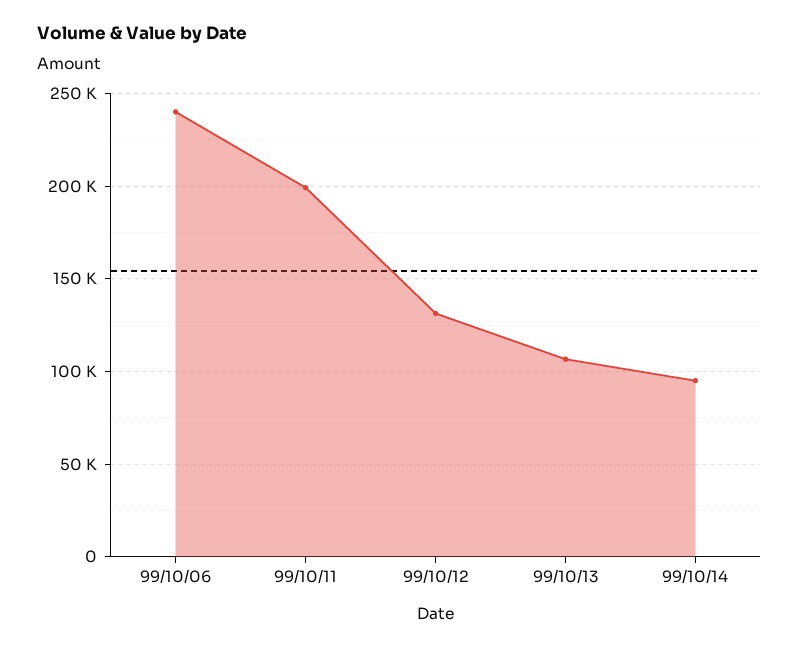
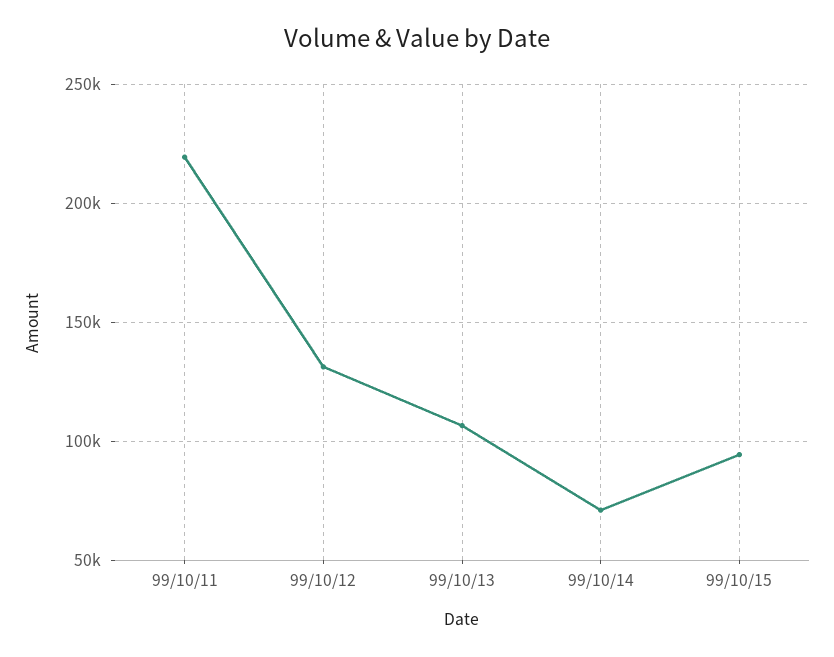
99/10/06: 240000 -> none
99/10/11: 200000 -> 220000
99/10/14: 95000 -> 70000
99/10/15: none -> 95000

